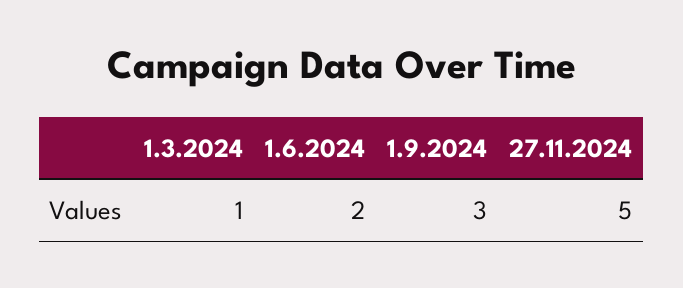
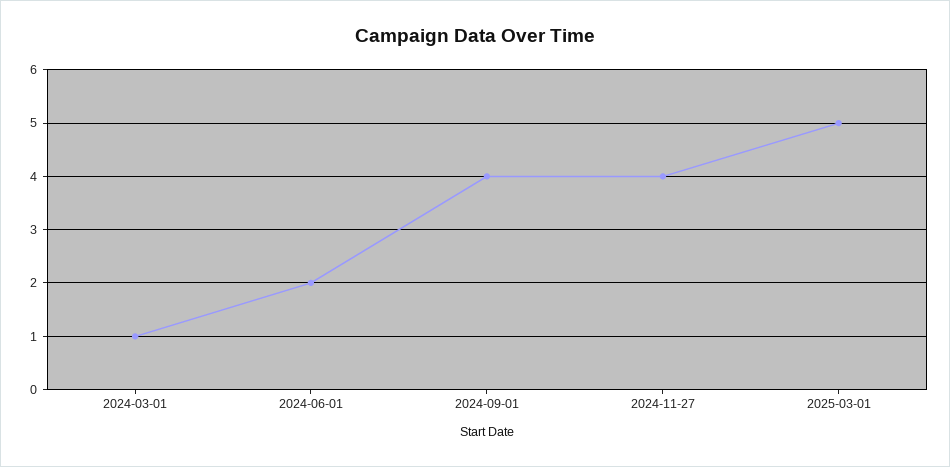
1.9.2024: 3 -> 4
27.11.2024: 5 -> 4
2025-03-01: none -> 5

